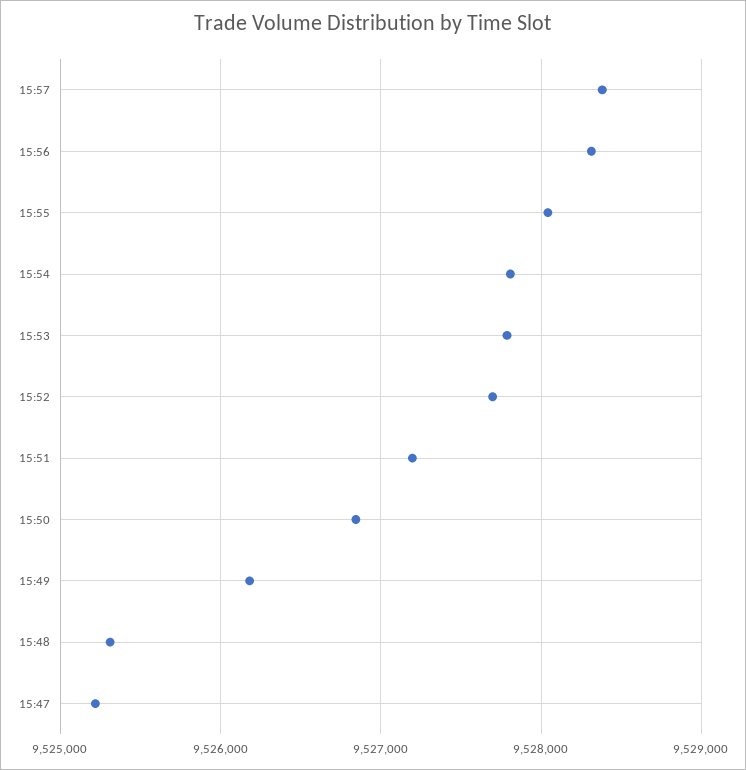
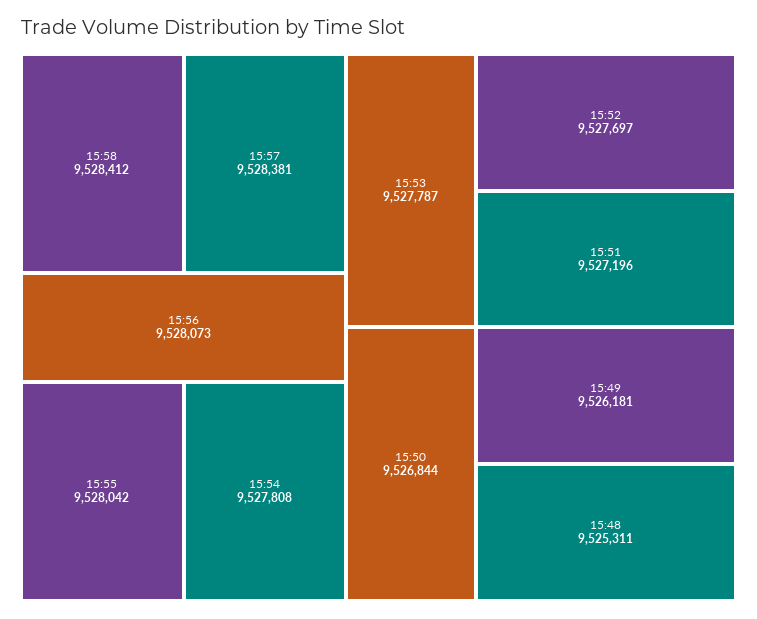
15:56: 9528300 -> 9528073
15:47: 9525200 -> none
15:58: none -> 9528412

